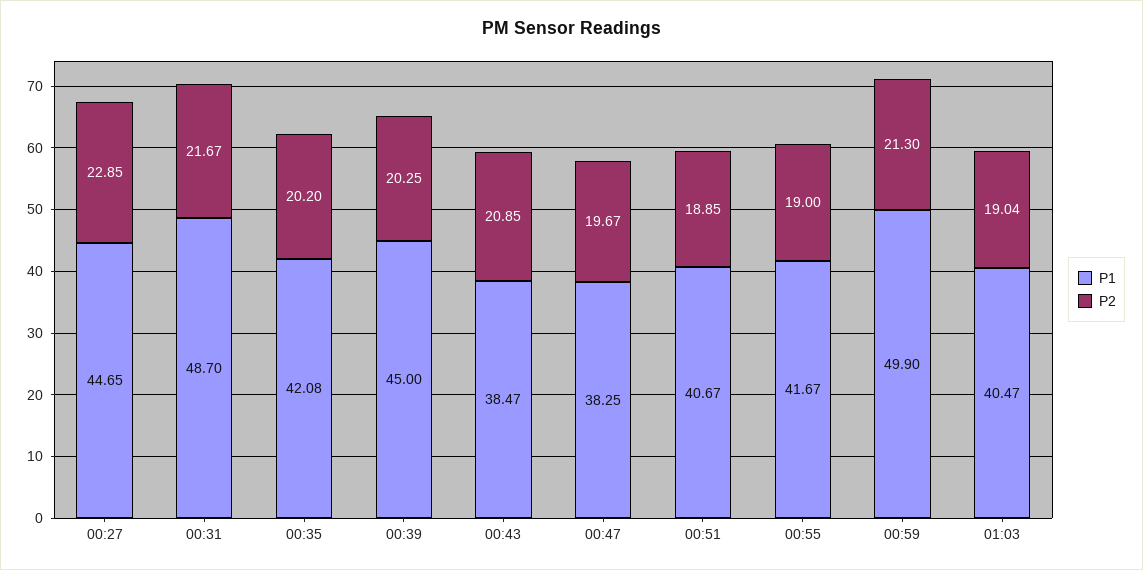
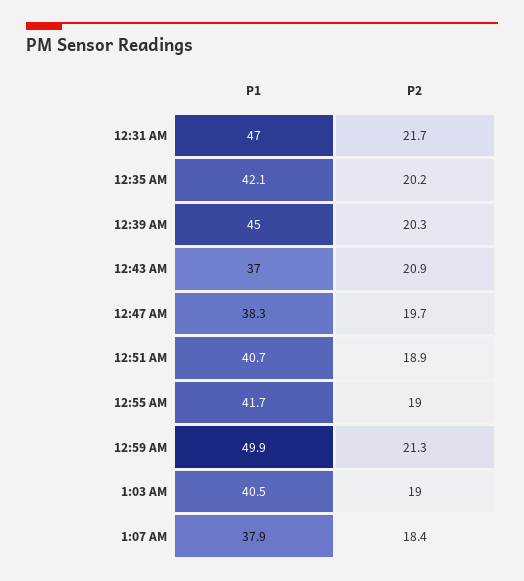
P1, 00:27: 44.65 -> none
P2, 00:27: 22.85 -> none
P1, 00:31: 48.7 -> 47
P1, 00:43: 38.47 -> 37
P1, 1:07 AM: none -> 37.9
P2, 1:07 AM: none -> 18.4

